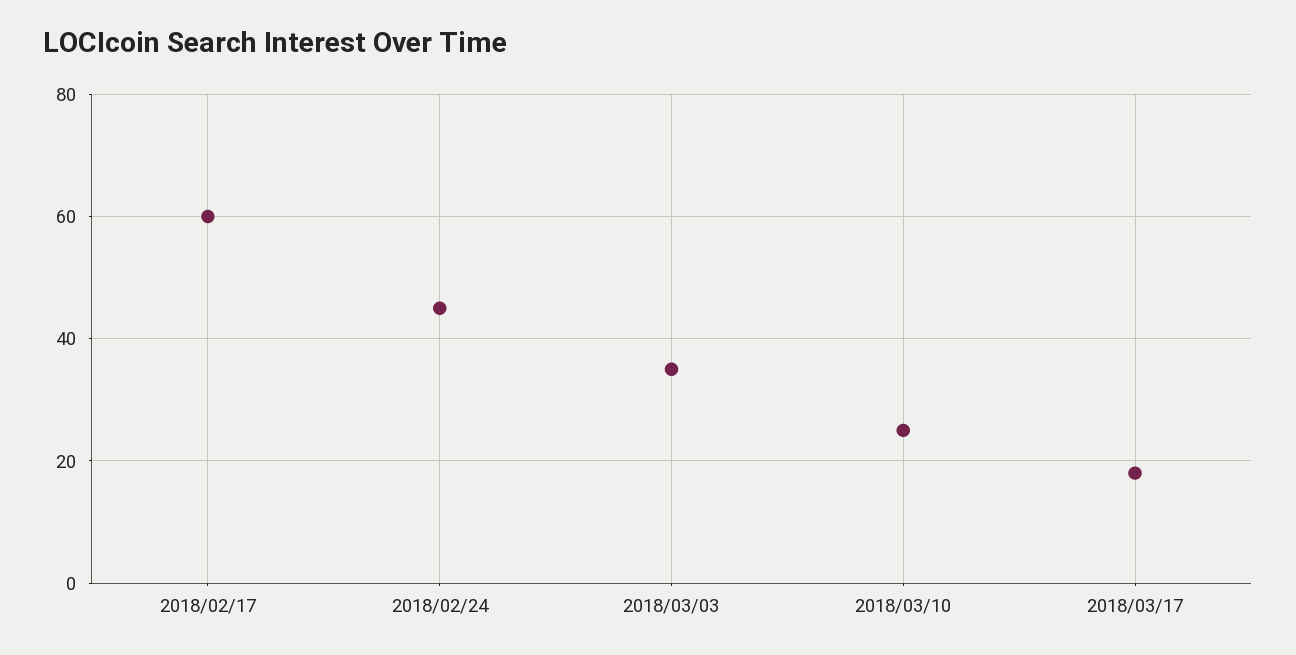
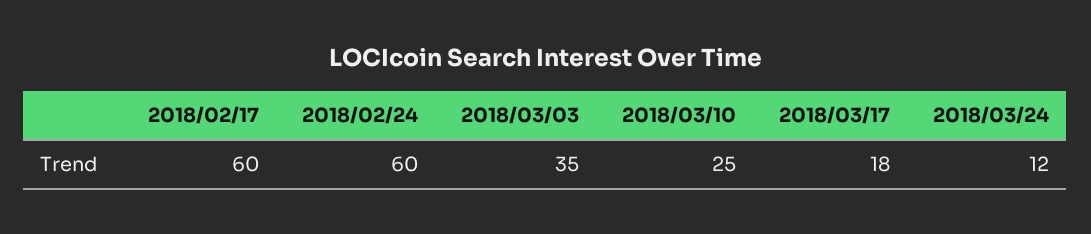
2018/02/24: 45 -> 60
2018/03/24: none -> 12

